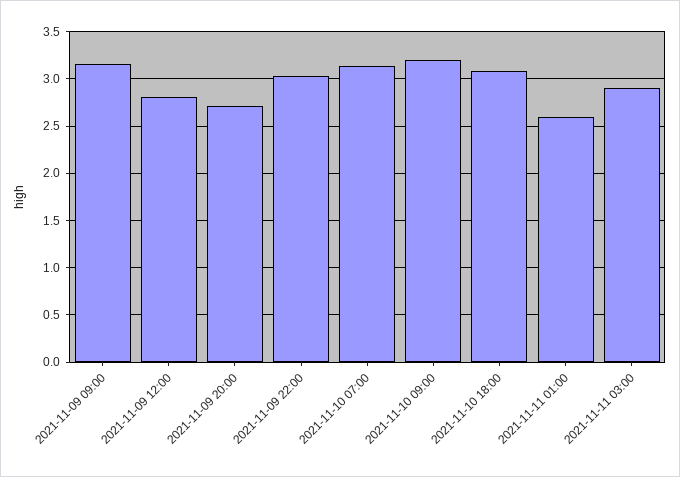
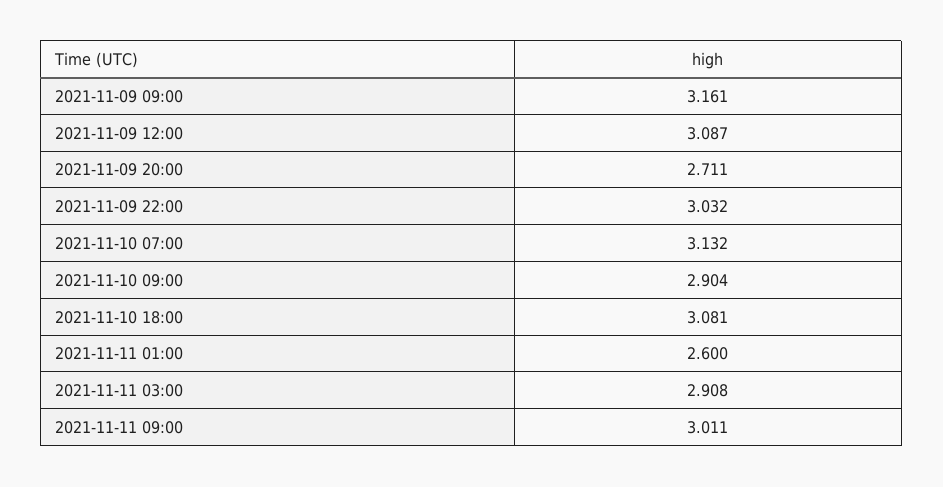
2021-11-09 12:00: 2.8 -> 3.087
2021-11-10 09:00: 3.2 -> 2.904
2021-11-11 09:00: none -> 3.011

